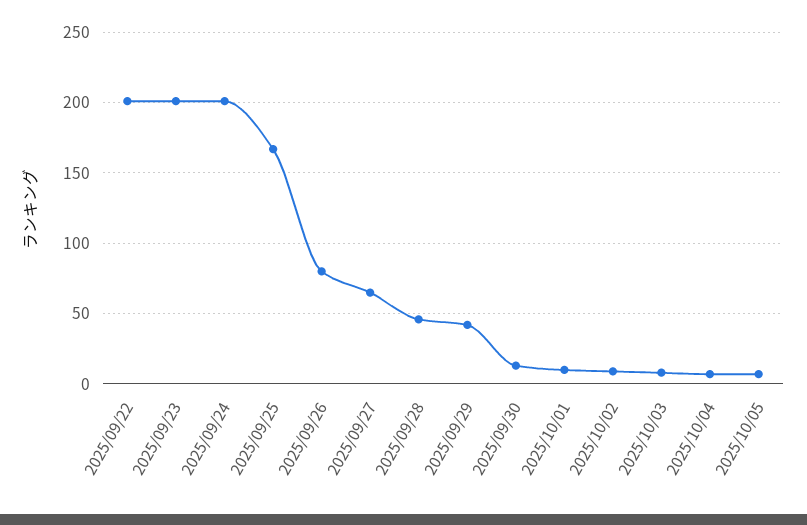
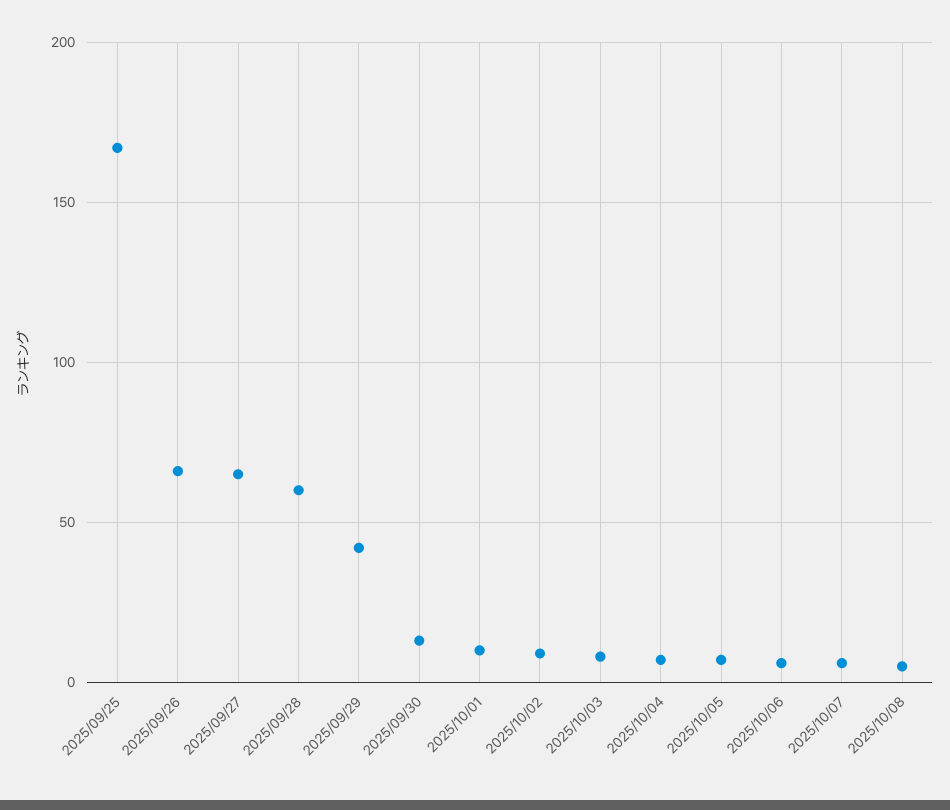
2025/09/22: 200 -> none
2025/09/23: 200 -> none
2025/09/24: 200 -> none
2025/09/26: 80 -> 65
2025/09/28: 45 -> 60
2025/10/06: none -> 5
2025/10/07: none -> 5
2025/10/08: none -> 5

